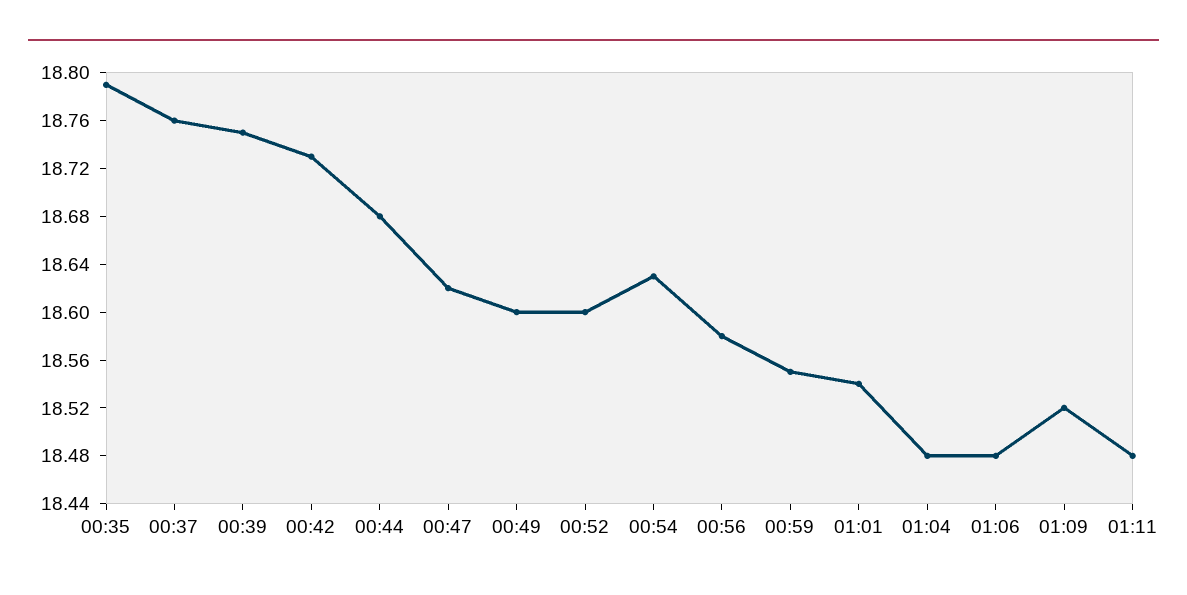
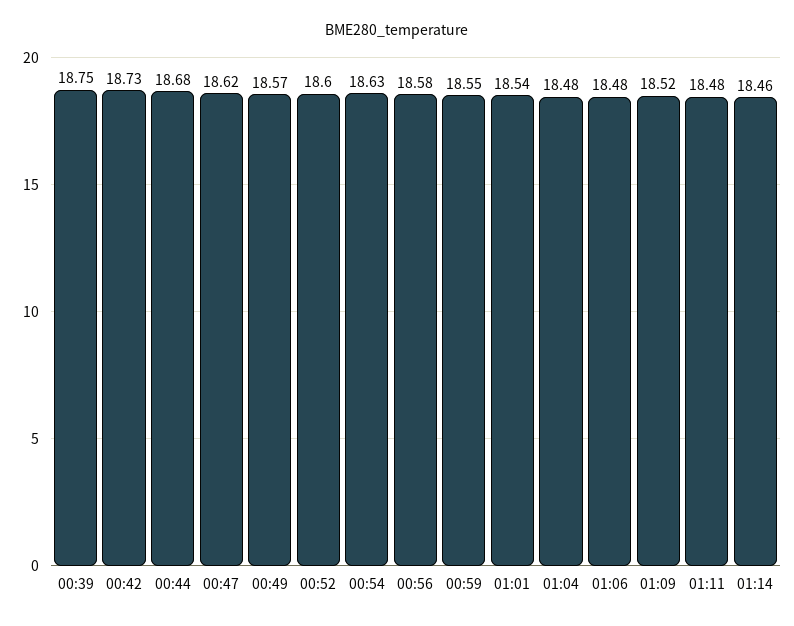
00:35: 18.79 -> none
00:37: 18.76 -> none
00:49: 18.6 -> 18.57
01:14: none -> 18.46

